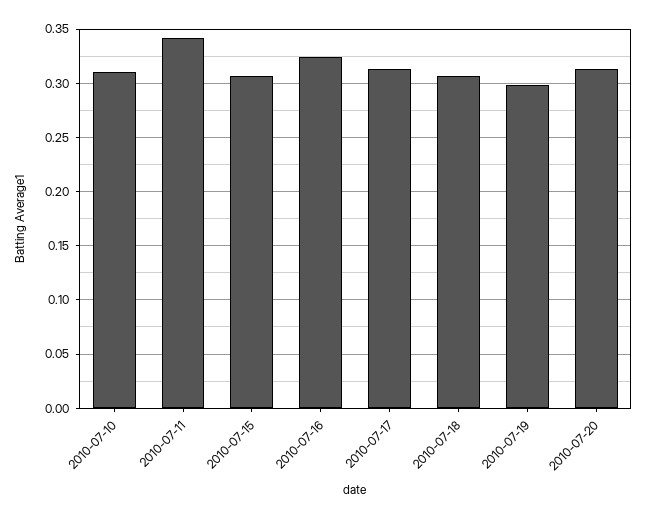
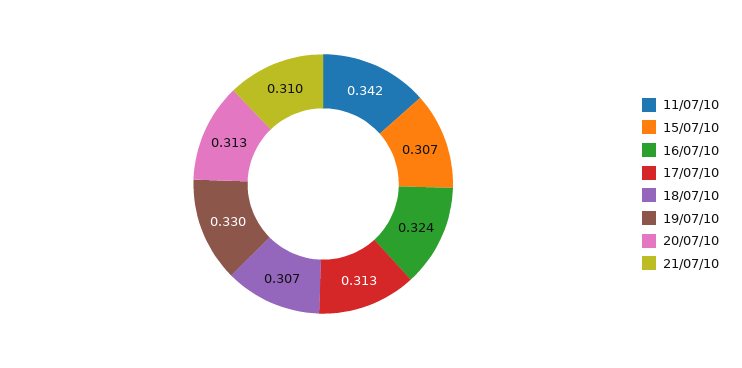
2010-07-10: 0.31 -> none
2010-07-19: 0.3 -> 0.33
21/07/10: none -> 0.31

